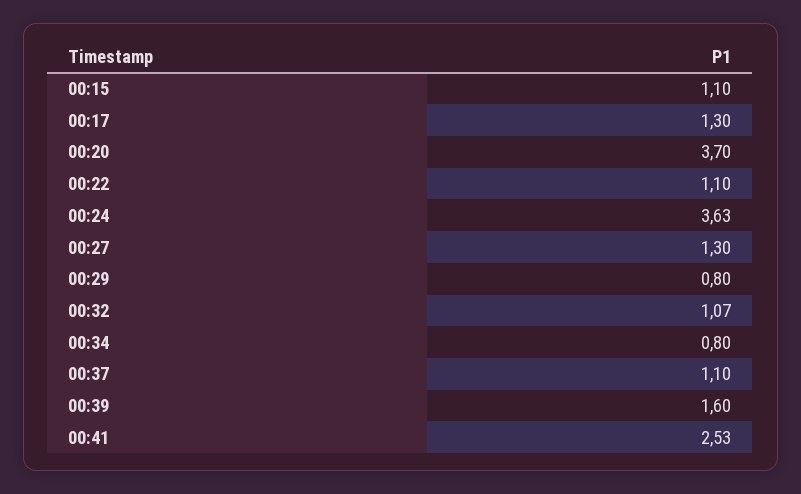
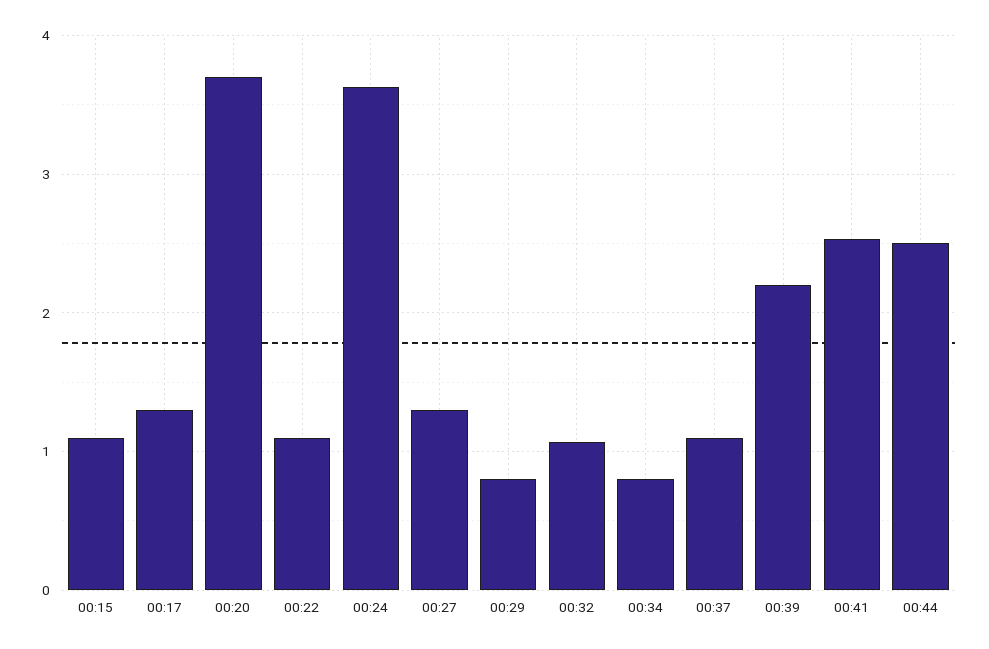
00:39: 1.6 -> 2.2
00:44: none -> 2.5

